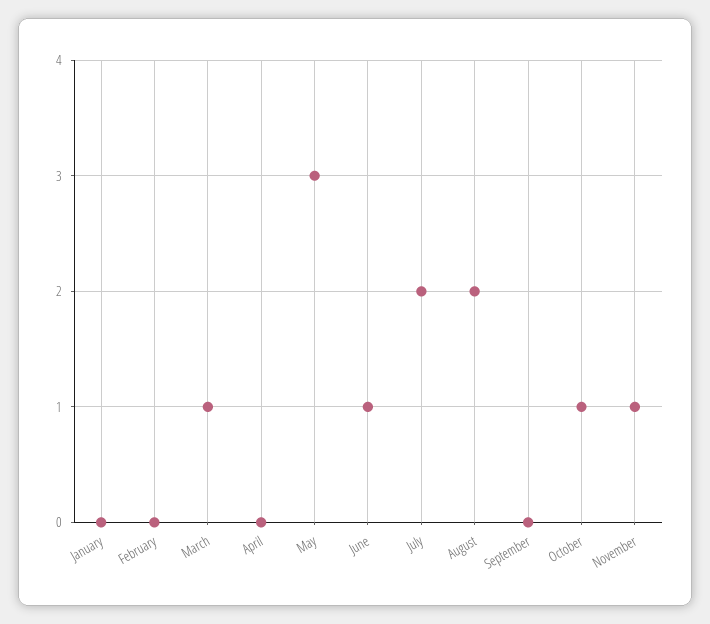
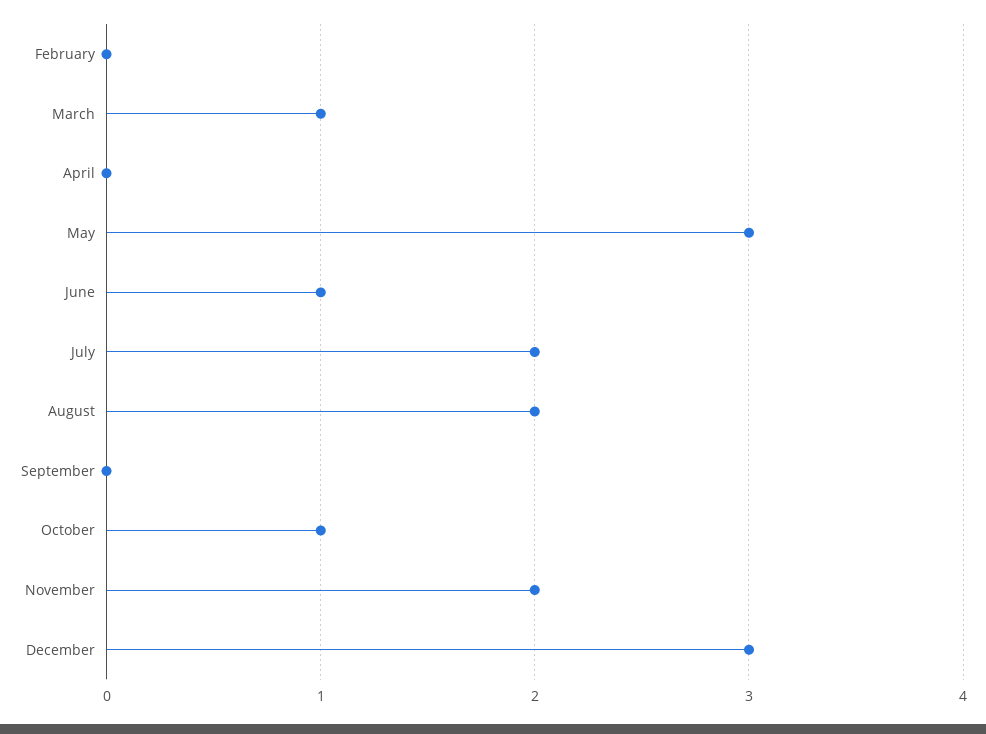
January: 0 -> none
November: 1 -> 2
December: none -> 3

